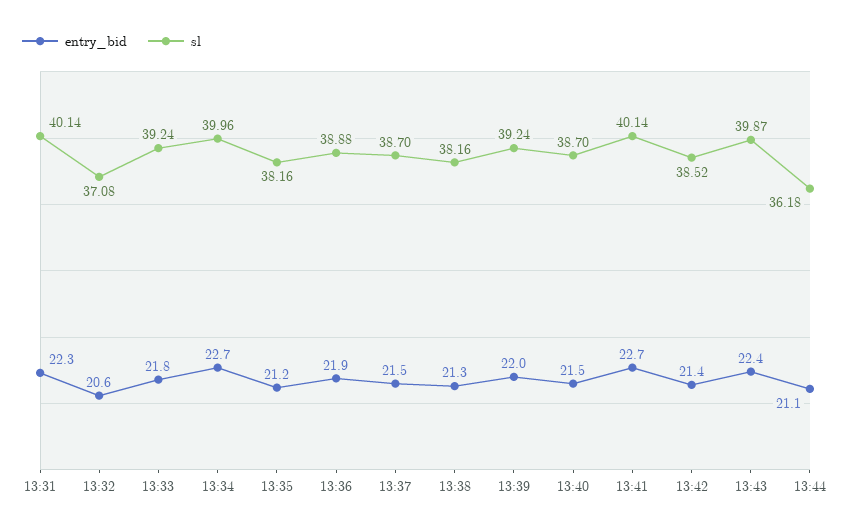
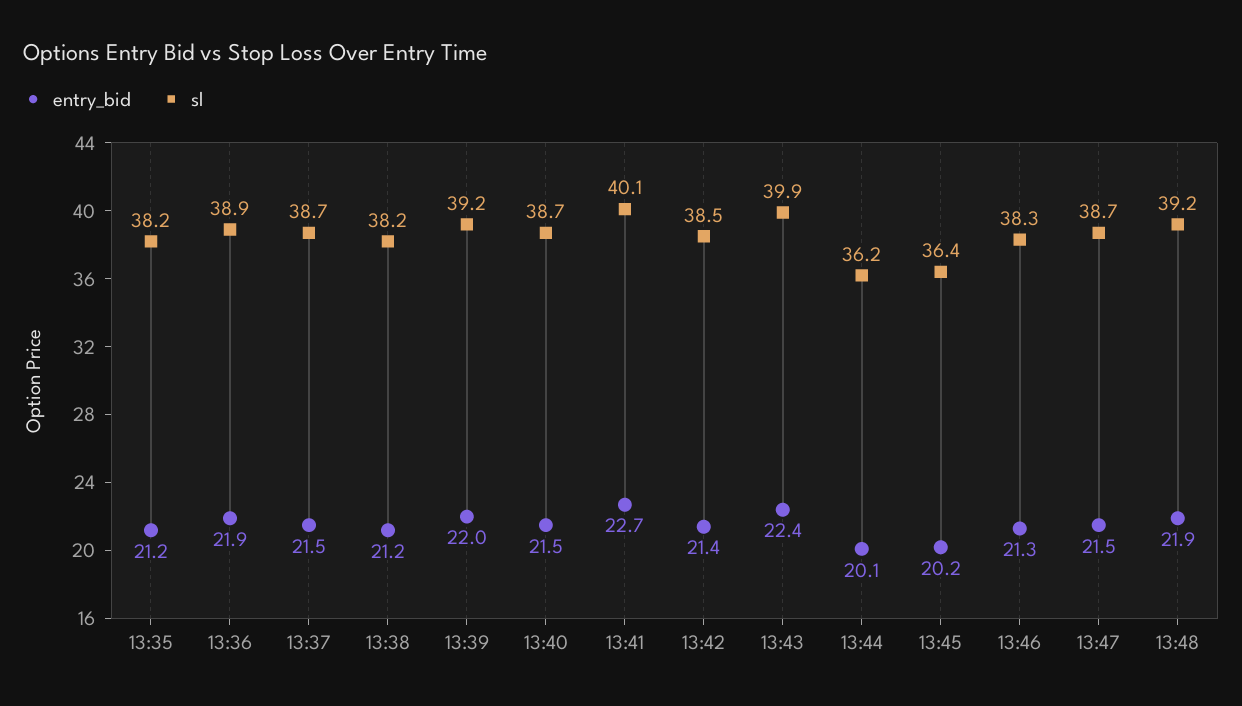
entry_bid, 13:31: 22.3 -> none
sl, 13:31: 40.14 -> none
entry_bid, 13:32: 20.6 -> none
sl, 13:32: 37.08 -> none
entry_bid, 13:33: 21.8 -> none
sl, 13:33: 39.24 -> none
entry_bid, 13:34: 22.7 -> none
sl, 13:34: 39.96 -> none
entry_bid, 13:38: 21.3 -> 21.2
entry_bid, 13:44: 21.1 -> 20.1
entry_bid, 13:45: none -> 20.2
sl, 13:45: none -> 36.4
entry_bid, 13:46: none -> 21.3
sl, 13:46: none -> 38.3
entry_bid, 13:47: none -> 21.5
sl, 13:47: none -> 38.7
entry_bid, 13:48: none -> 21.9
sl, 13:48: none -> 39.2

